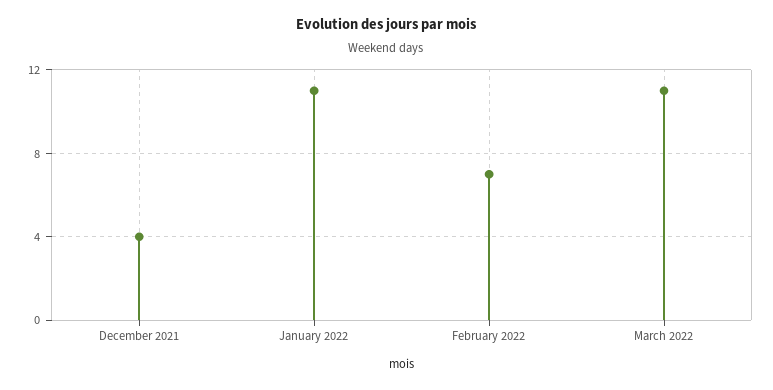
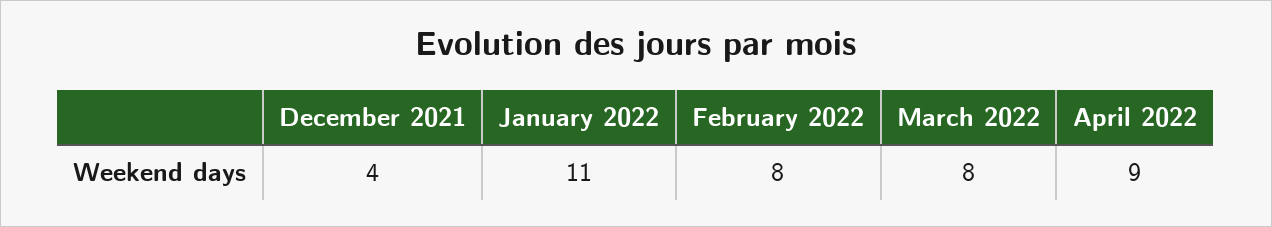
February 2022: 7 -> 8
March 2022: 11 -> 8
April 2022: none -> 9

